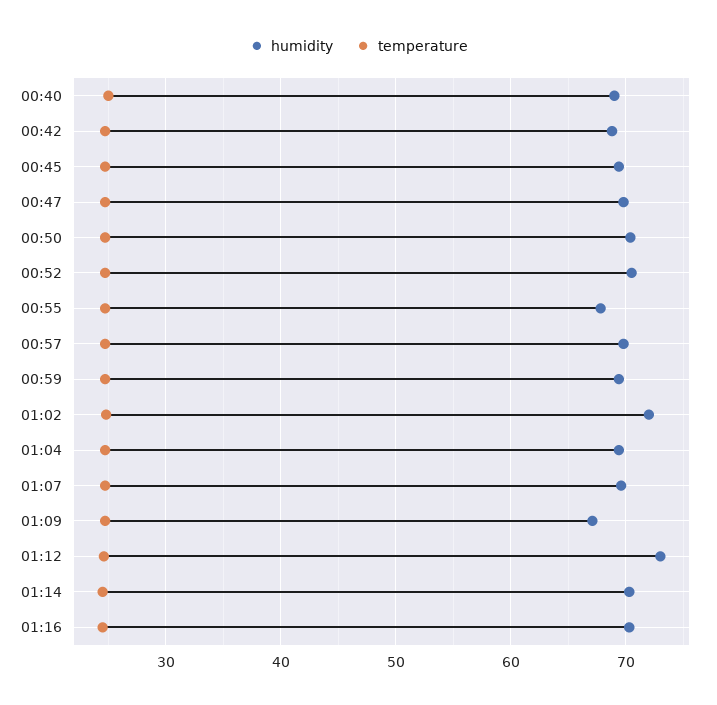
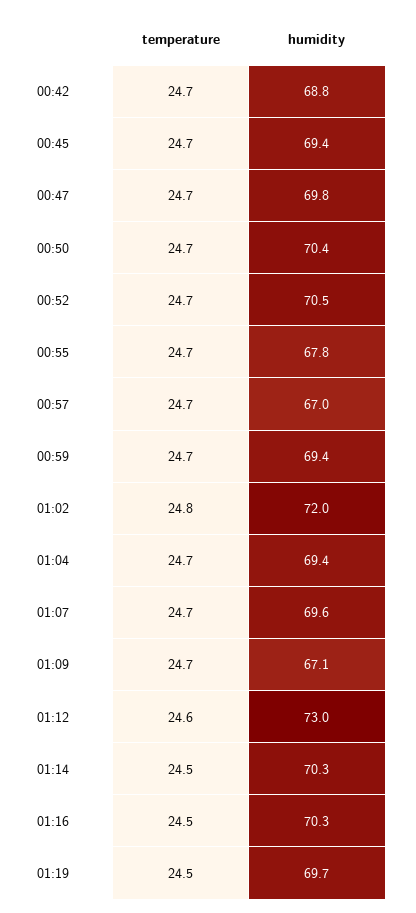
humidity, 00:40: 69 -> none
temperature, 00:40: 25 -> none
humidity, 00:57: 70 -> 67
temperature, 01:19: none -> 24.5
humidity, 01:19: none -> 69.7

